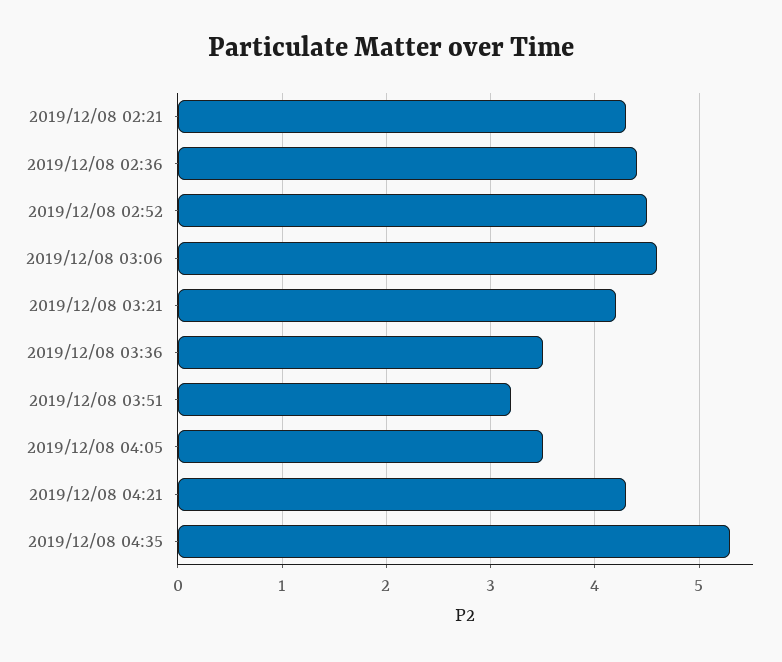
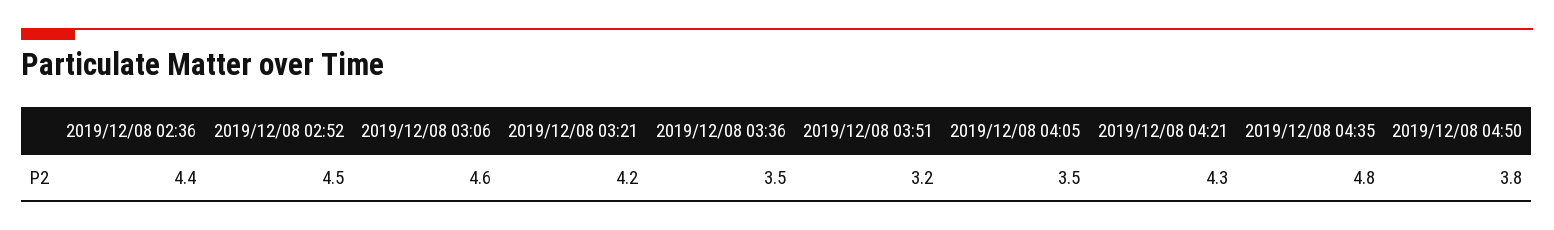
2019/12/08 02:21: 4.3 -> none
2019/12/08 04:35: 5.3 -> 4.8
2019/12/08 04:50: none -> 3.8

